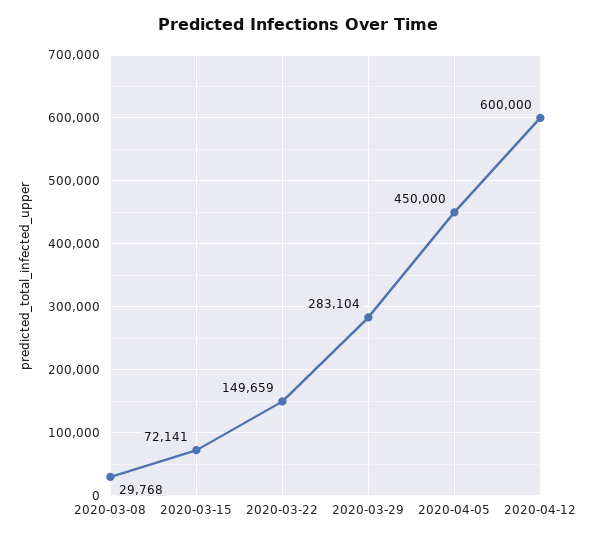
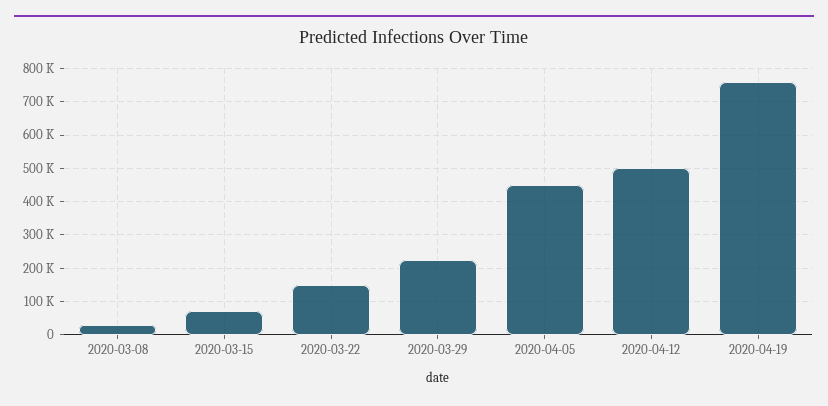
2020-03-29: 283104 -> 220000
2020-04-12: 600000 -> 500000
2020-04-19: none -> 760000

